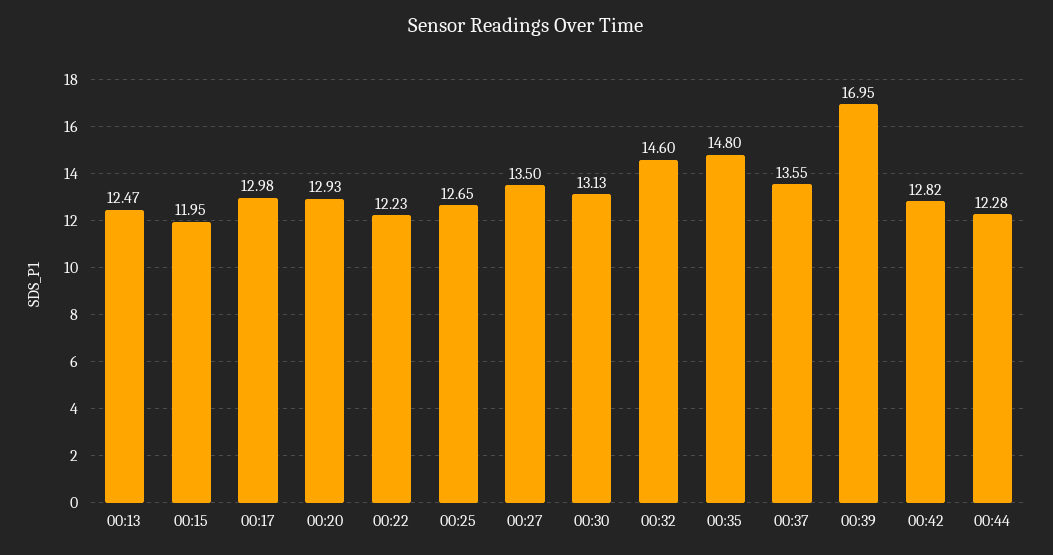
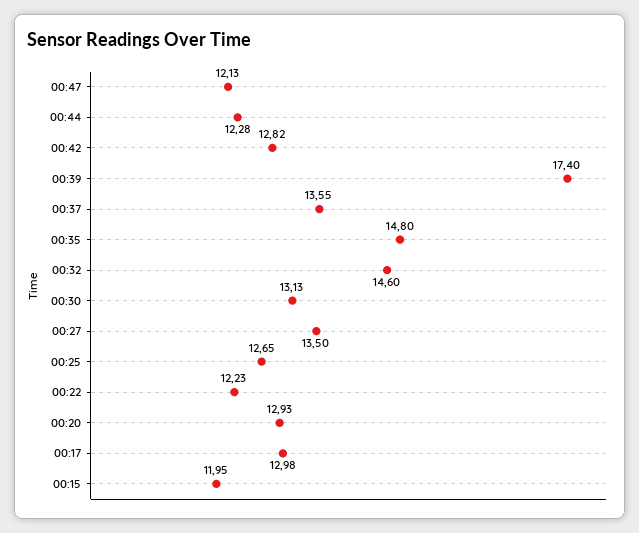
00:13: 12.47 -> none
00:39: 16.95 -> 17.4
00:47: none -> 12.13

